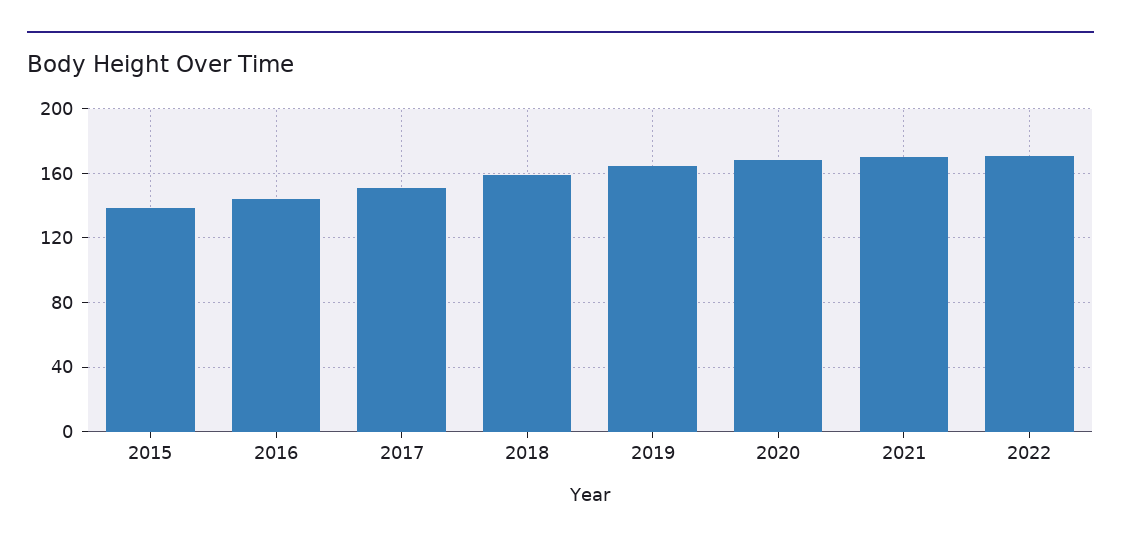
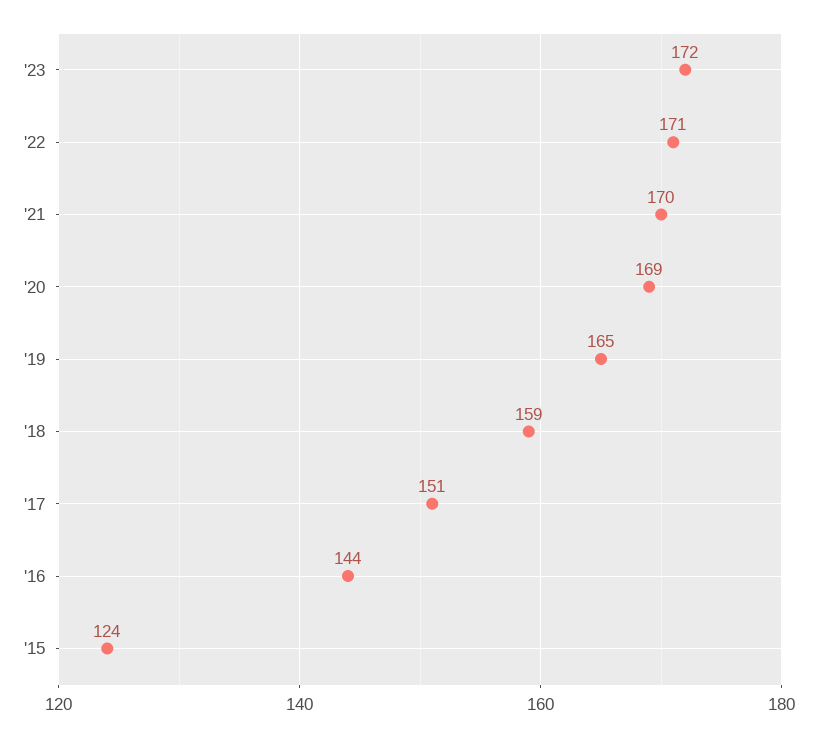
2015: 140 -> 124
'23: none -> 172

